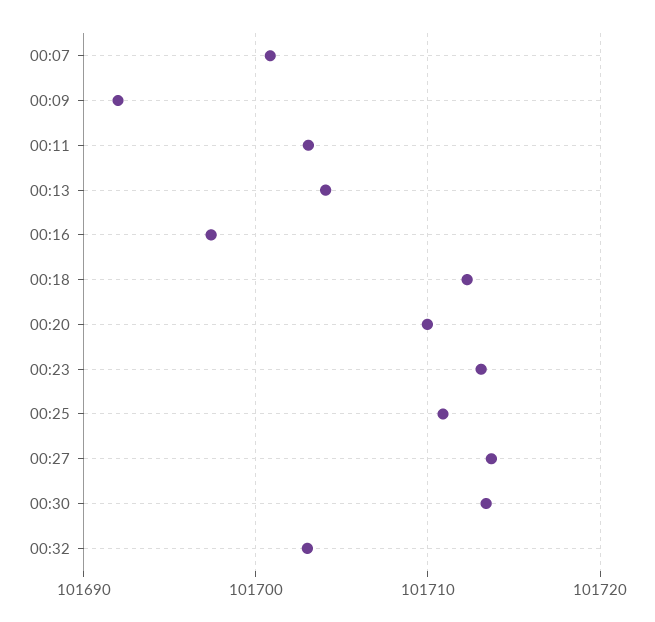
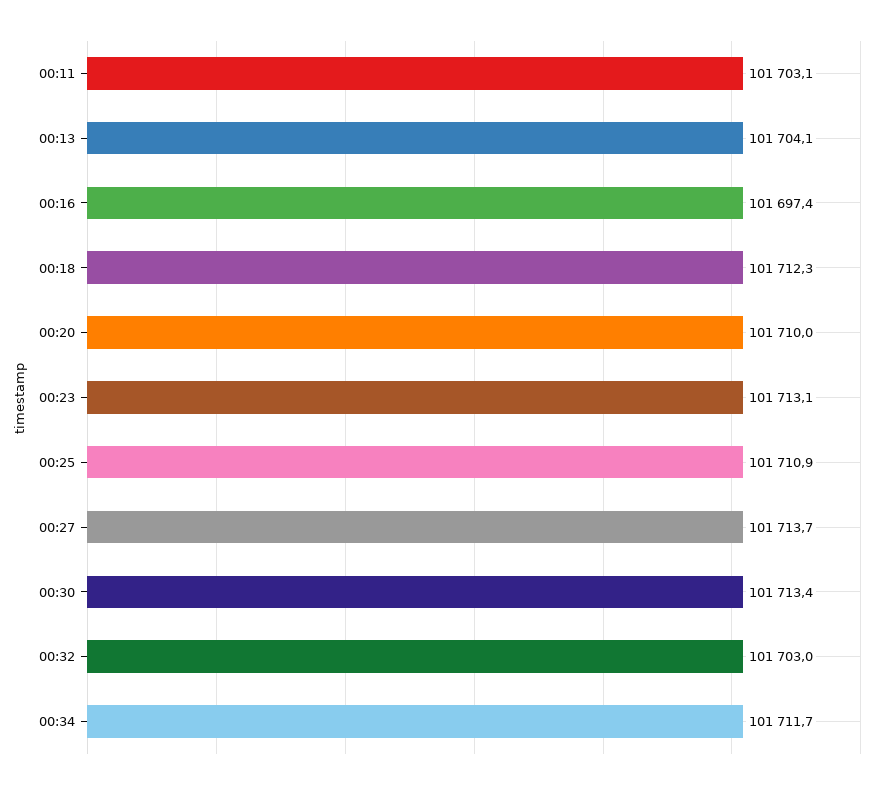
00:07: 101701 -> none
00:09: 101692 -> none
00:34: none -> 101711.7

